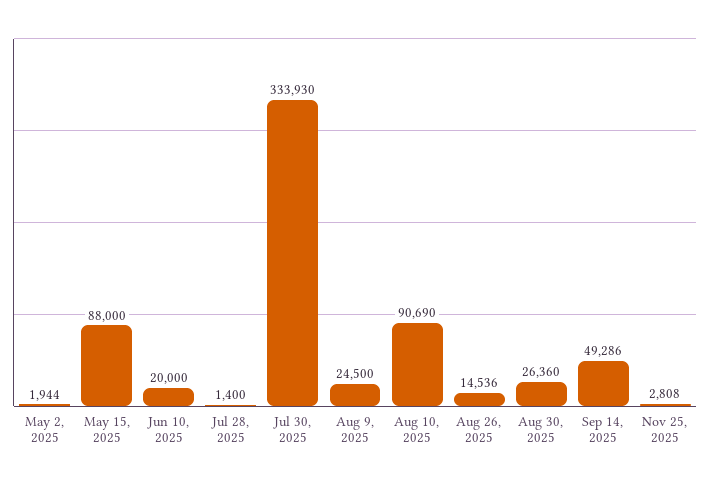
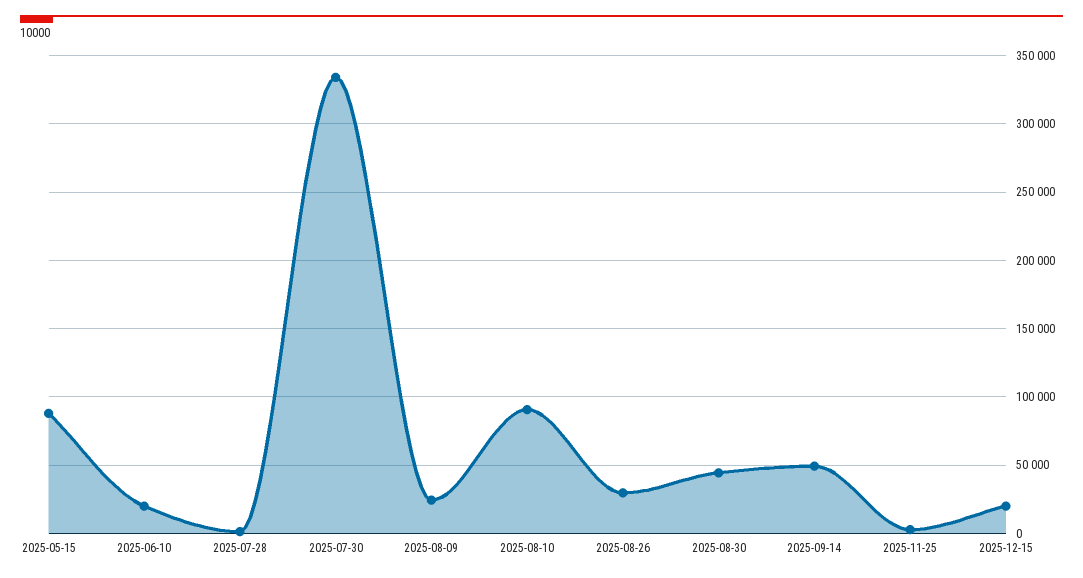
May 2, 2025: 1944 -> none
Aug 26, 2025: 14536 -> 30000
Aug 30, 2025: 26360 -> 45000
2025-12-15: none -> 20000

